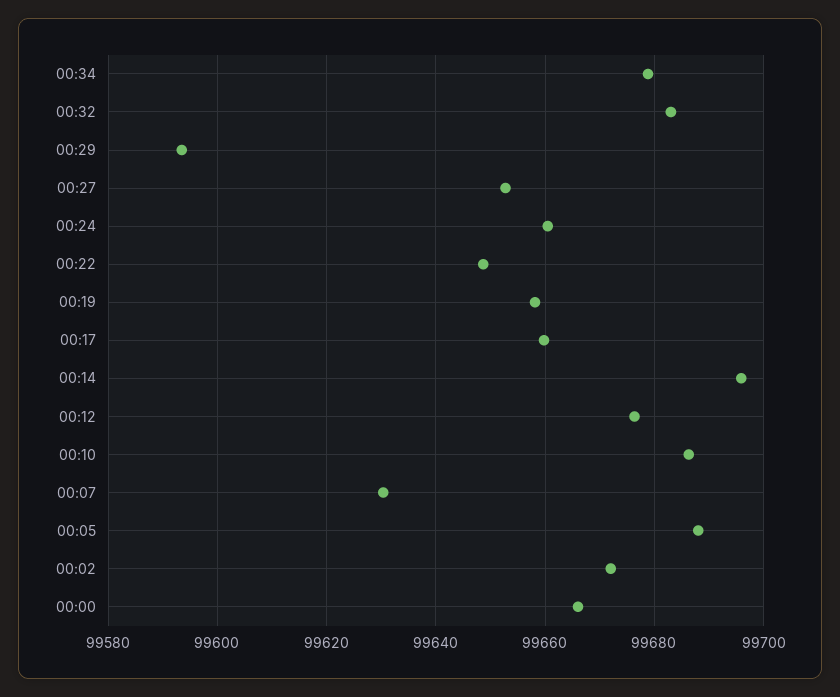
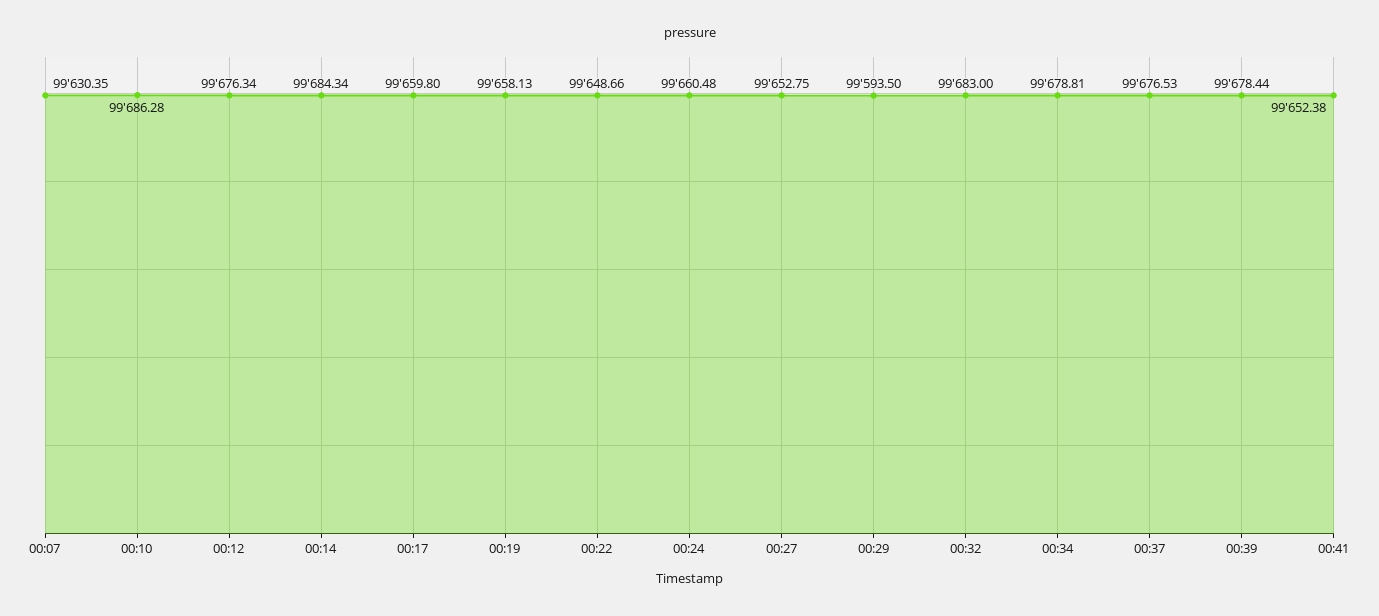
00:14: 99696 -> 99684.34
00:05: 99688 -> none
00:02: 99672 -> none
00:00: 99666 -> none
00:37: none -> 99676.53
00:39: none -> 99678.44
00:41: none -> 99652.38

